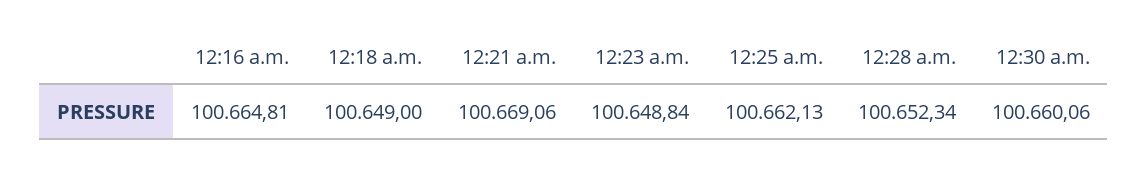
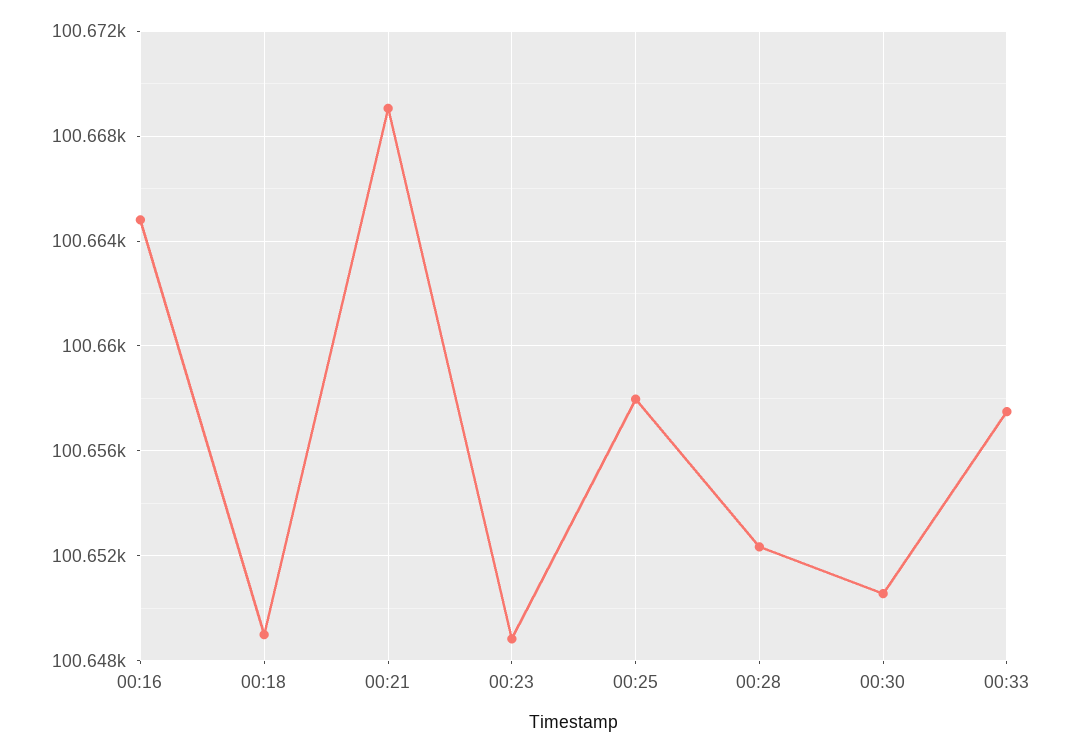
12:25 a.m.: 100662.13 -> 100658
12:30 a.m.: 100660.06 -> 100650.5
00:33: none -> 100657.5

